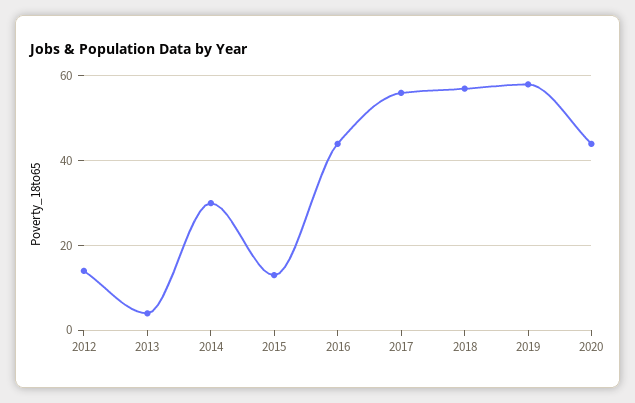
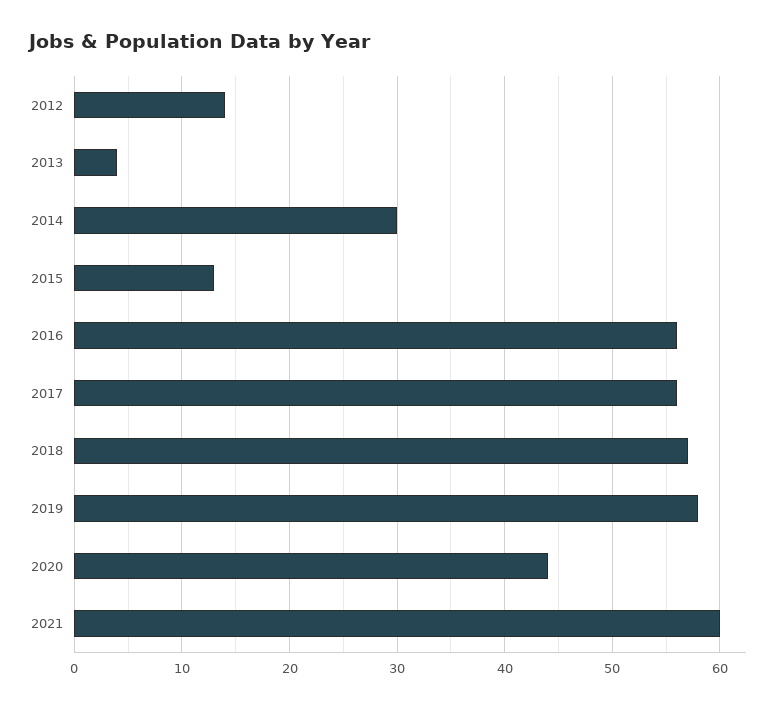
2016: 45 -> 56
2021: none -> 60

